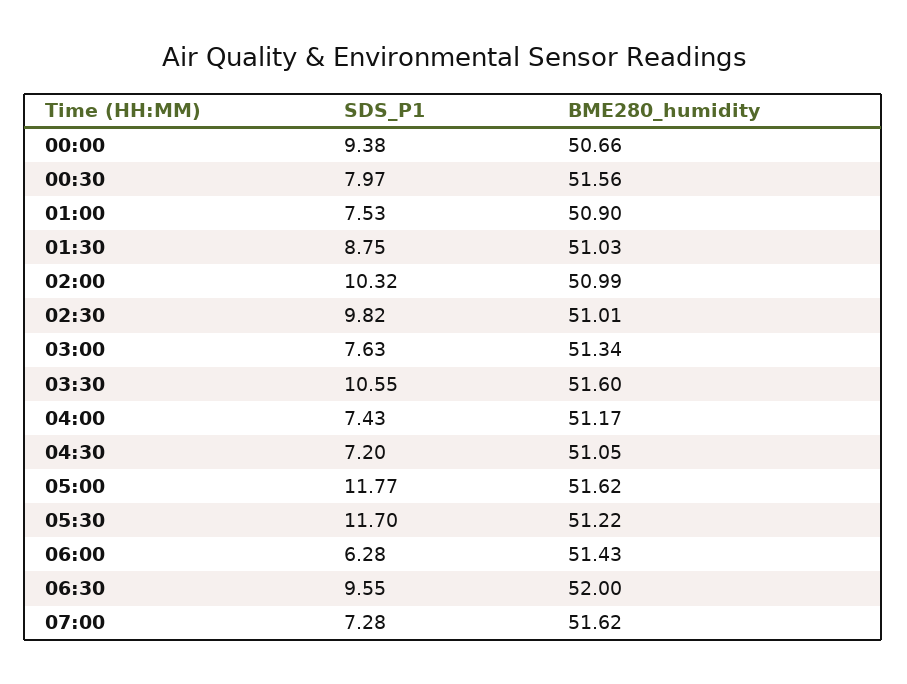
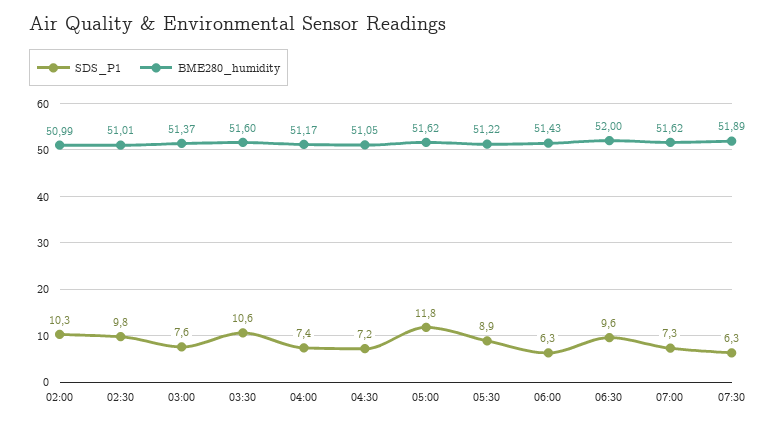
SDS_P1, 00:00: 9.38 -> none
BME280_humidity, 00:00: 50.66 -> none
SDS_P1, 00:30: 7.97 -> none
BME280_humidity, 00:30: 51.56 -> none
SDS_P1, 01:00: 7.53 -> none
BME280_humidity, 01:00: 50.9 -> none
SDS_P1, 01:30: 8.75 -> none
BME280_humidity, 01:30: 51.03 -> none
BME280_humidity, 03:00: 51.34 -> 51.37
SDS_P1, 05:30: 11.7 -> 8.9
SDS_P1, 07:30: none -> 6.3
BME280_humidity, 07:30: none -> 51.89

